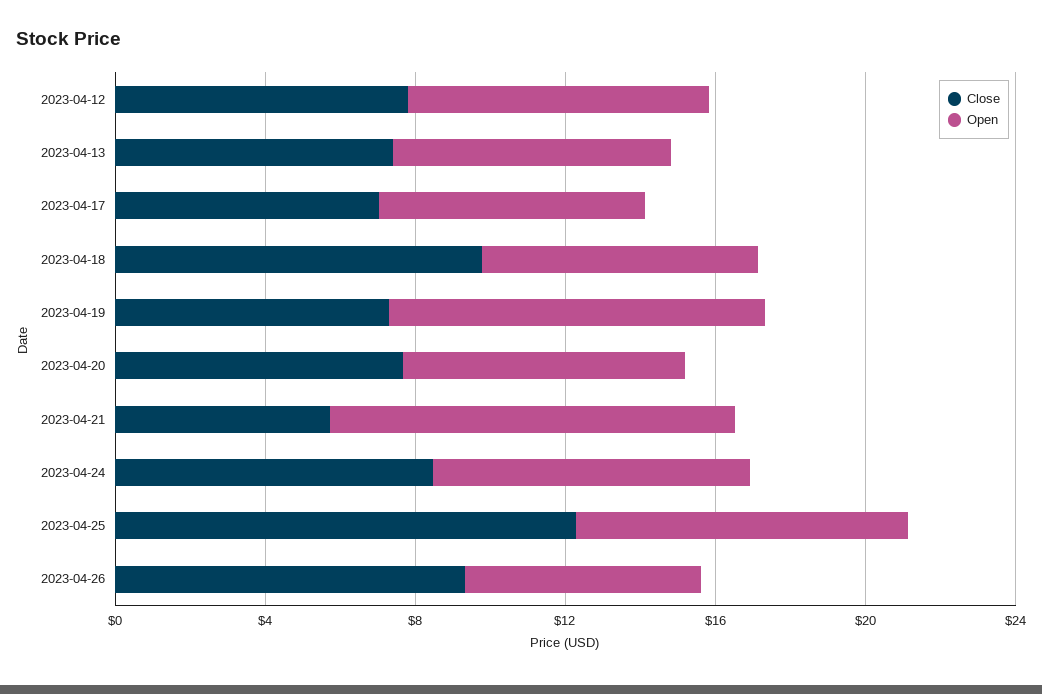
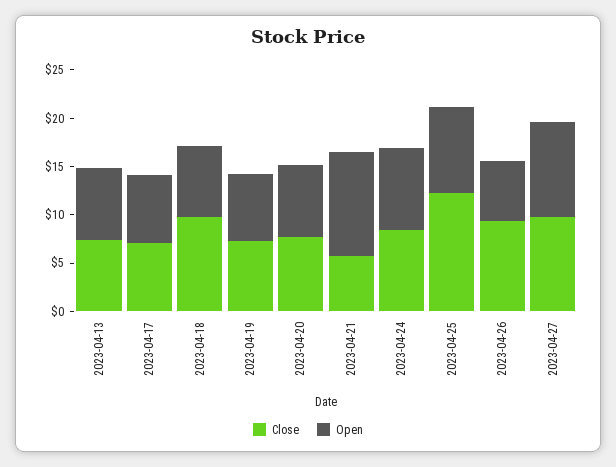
Close, 2023-04-12: 8 -> none
Open, 2023-04-12: 8 -> none
Open, 2023-04-19: 10 -> 7
Close, 2023-04-27: none -> 10
Open, 2023-04-27: none -> 10

